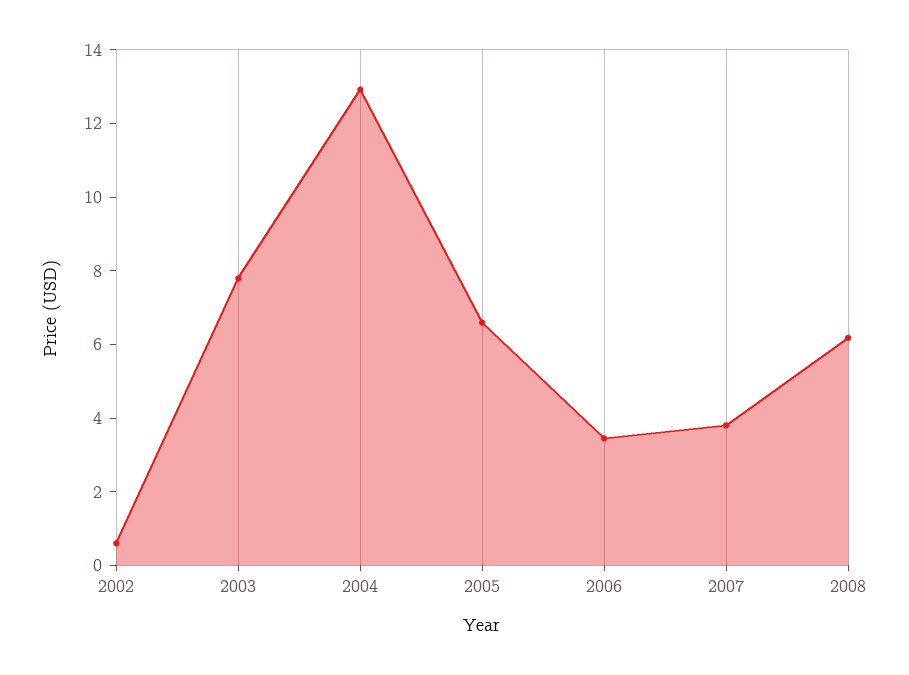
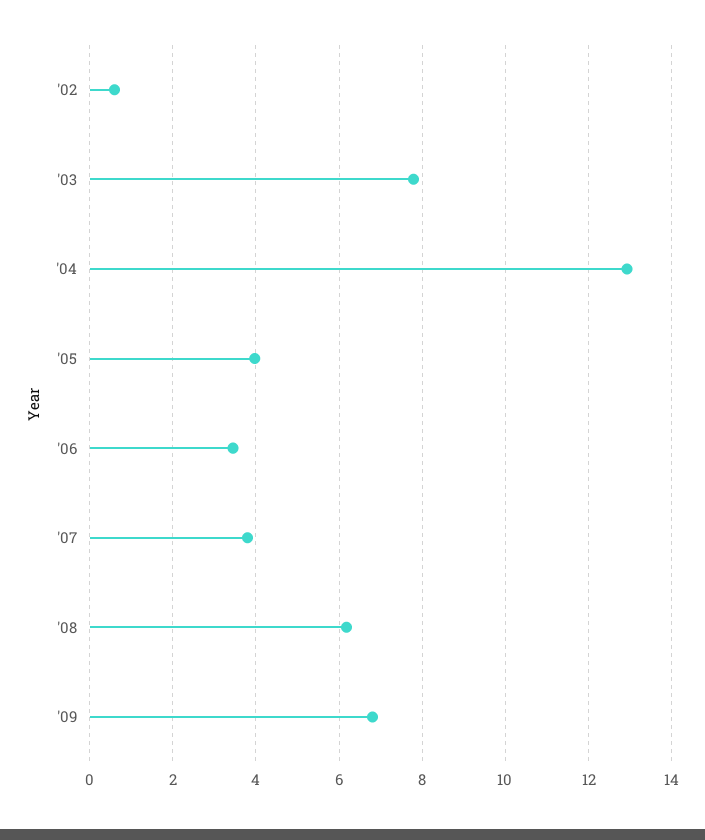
2005: 6.5 -> 4
'09: none -> 6.8

